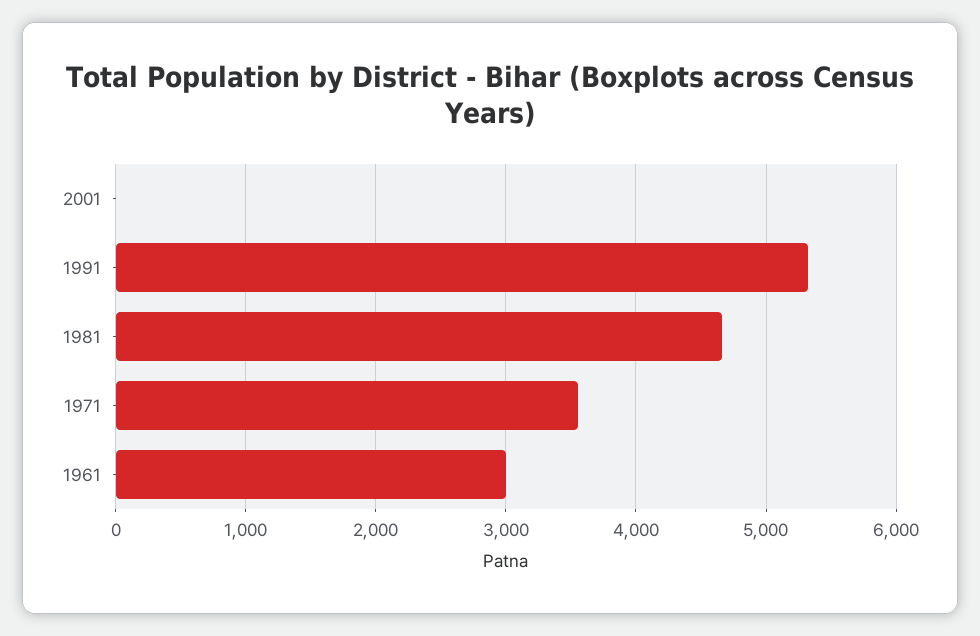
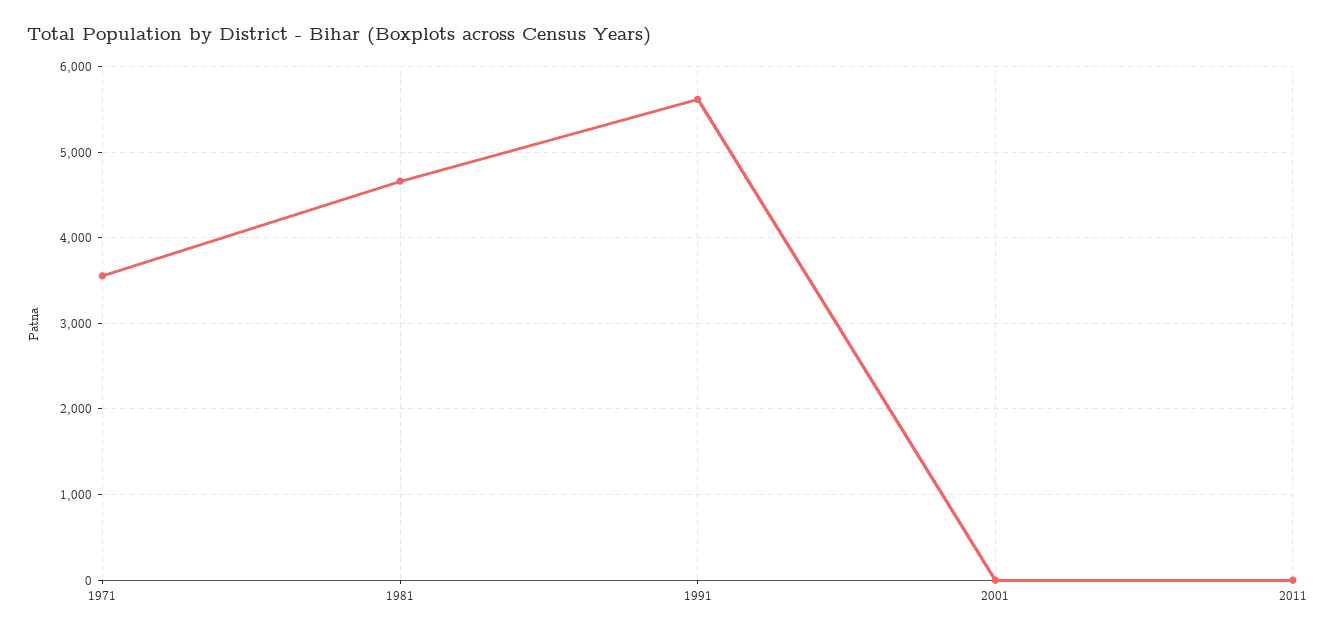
1991: 5300 -> 5600
1961: 3000 -> none
2011: none -> 0

